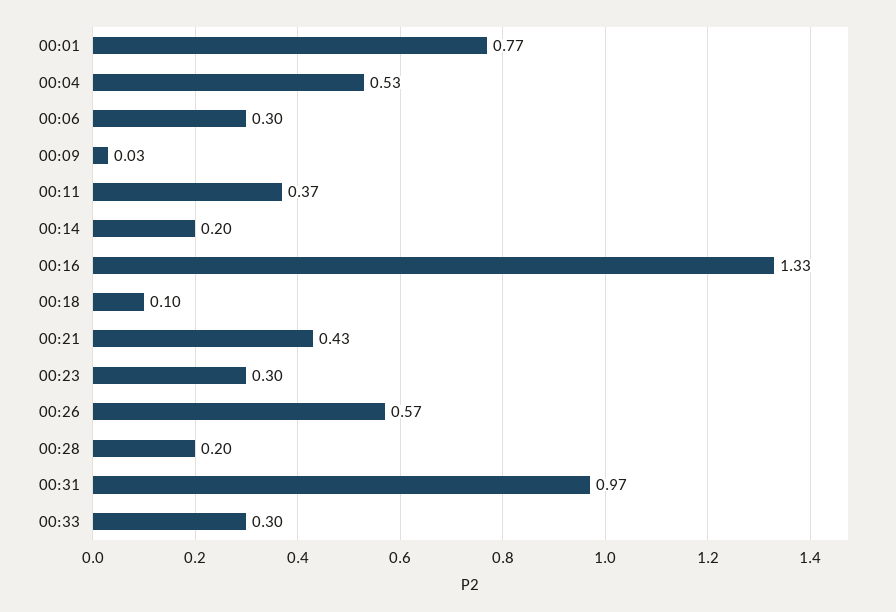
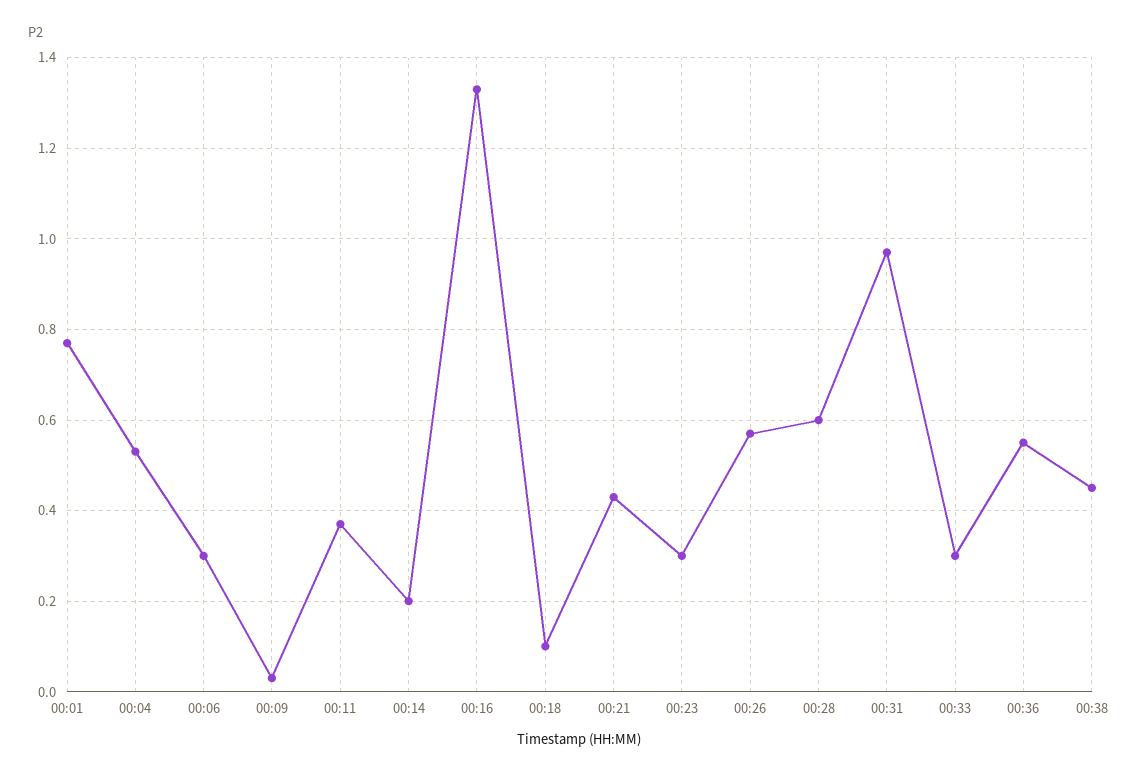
00:28: 0.2 -> 0.6
00:36: none -> 0.55
00:38: none -> 0.45

